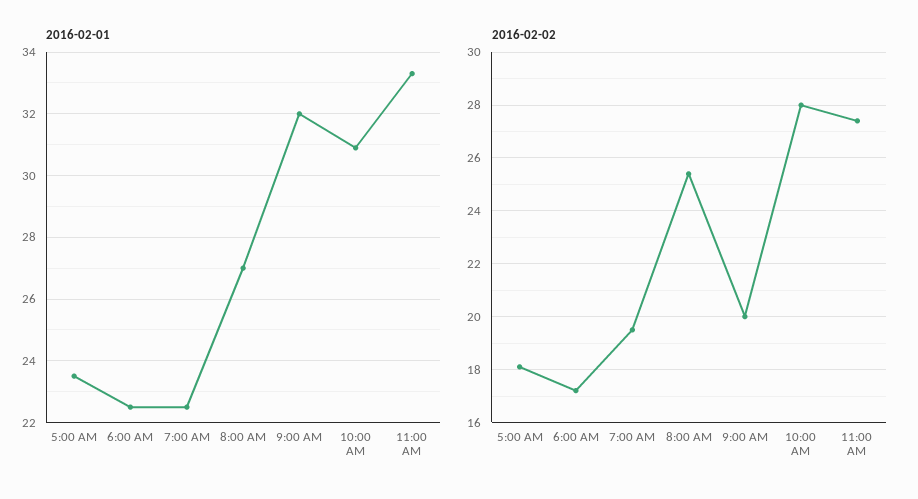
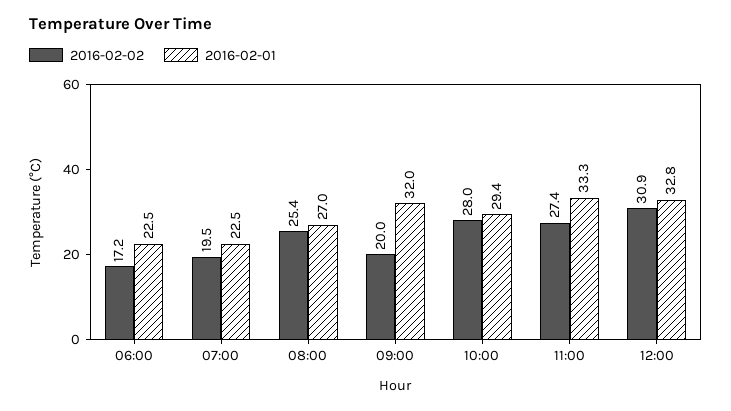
2016-02-01, 5:00 AM: 23.5 -> none
2016-02-01, 10:00 AM: 31 -> 29.4
2016-02-02, 5:00 AM: 18 -> none
2016-02-02, 12:00: none -> 30.9
2016-02-01, 12:00: none -> 32.8

